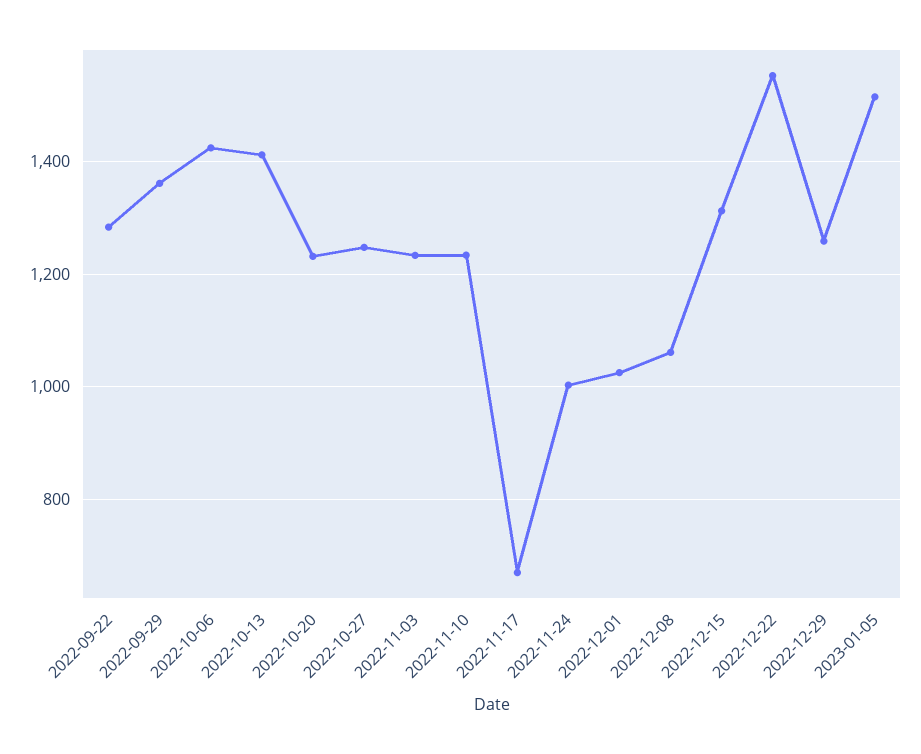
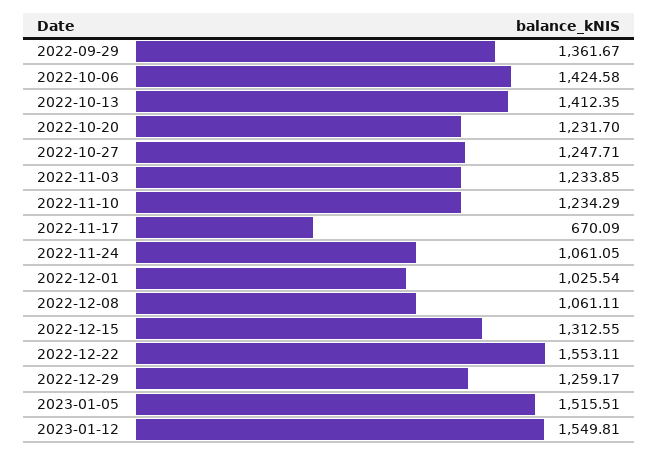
2022-09-22: 1280 -> none
2022-11-24: 1000 -> 1061.05
2023-01-12: none -> 1549.81

